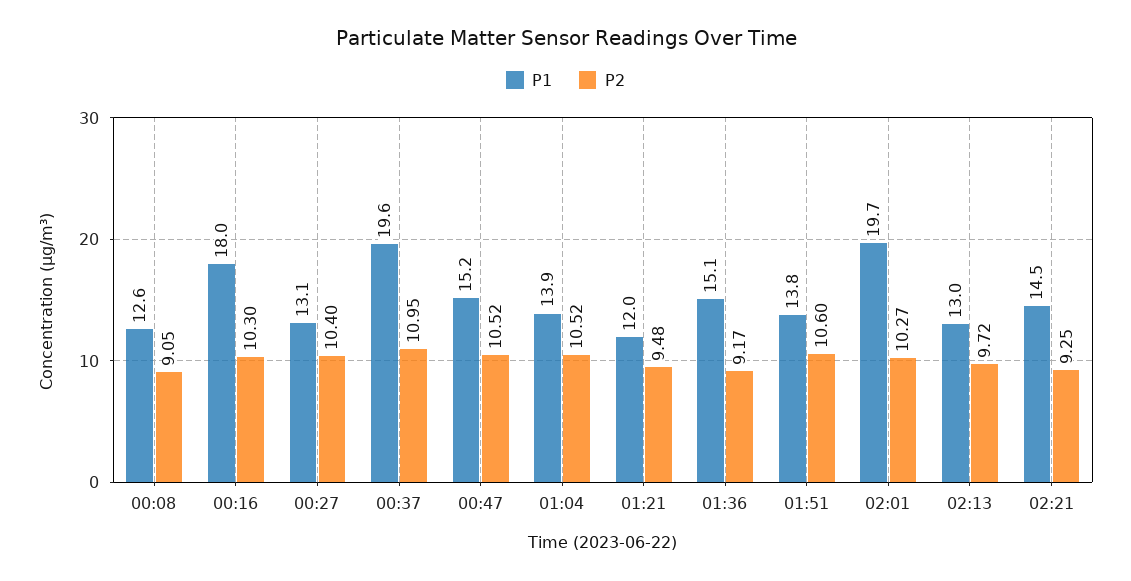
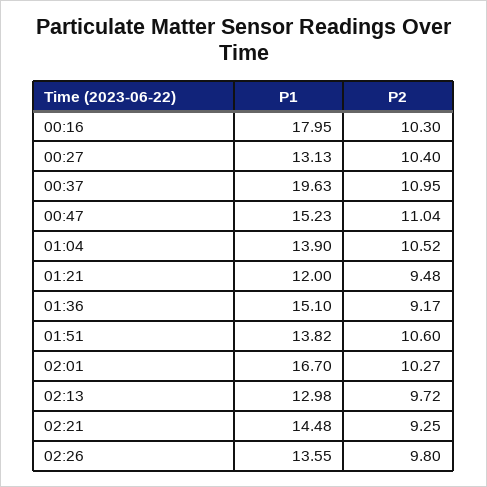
P1, 00:08: 12.6 -> none
P2, 00:08: 9.05 -> none
P2, 00:47: 10.52 -> 11.04
P1, 02:01: 19.7 -> 16.7
P1, 02:26: none -> 13.55
P2, 02:26: none -> 9.8

